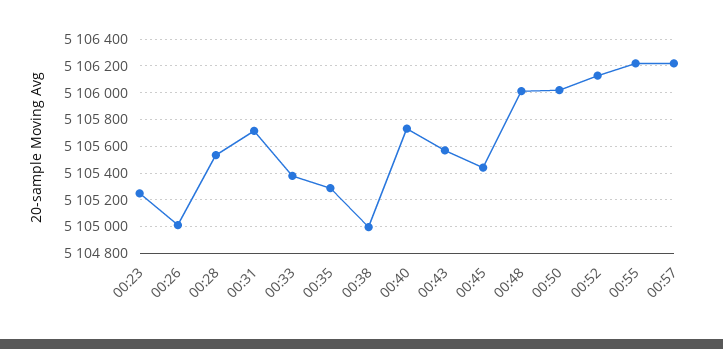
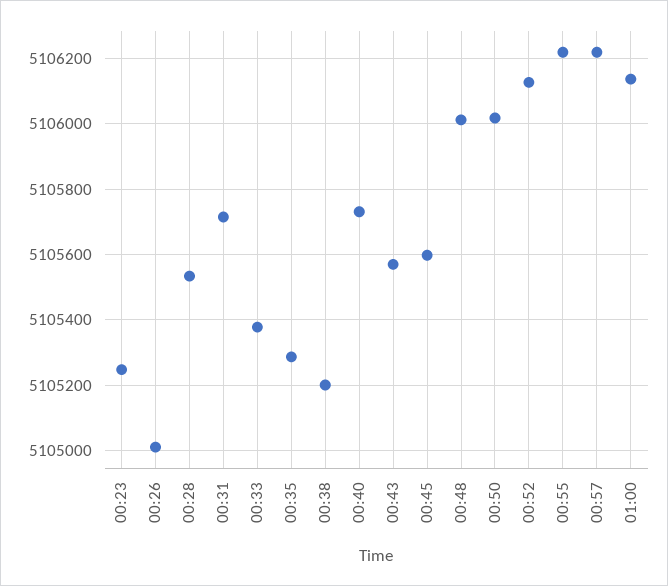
00:38: 5105000 -> 5105200
00:45: 5105450 -> 5105600
01:00: none -> 5106140

